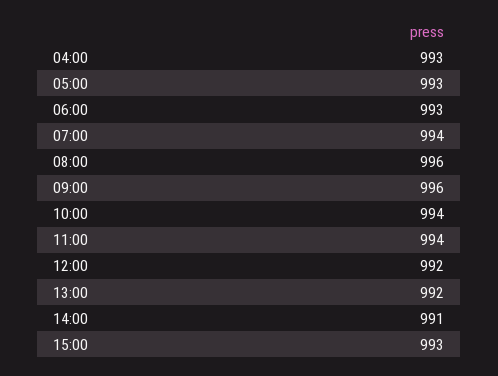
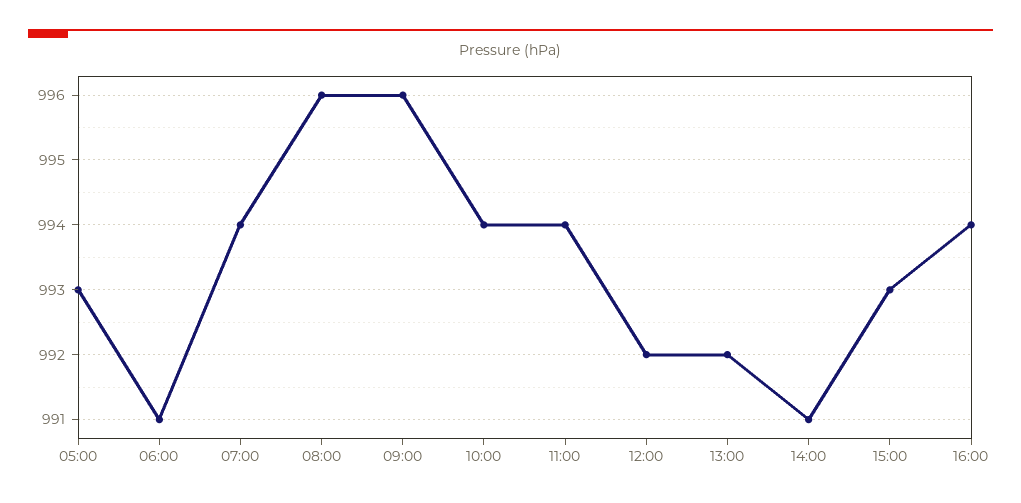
04:00: 993 -> none
06:00: 993 -> 991
16:00: none -> 994

